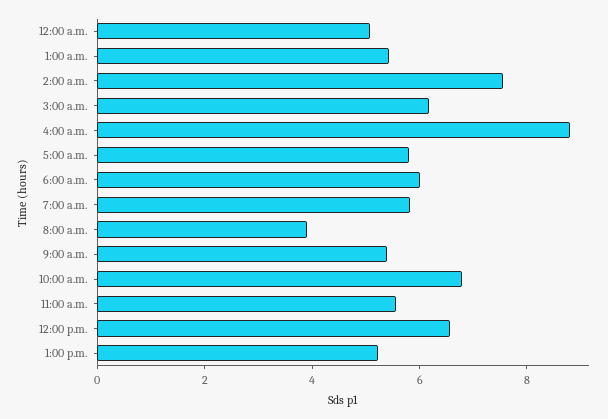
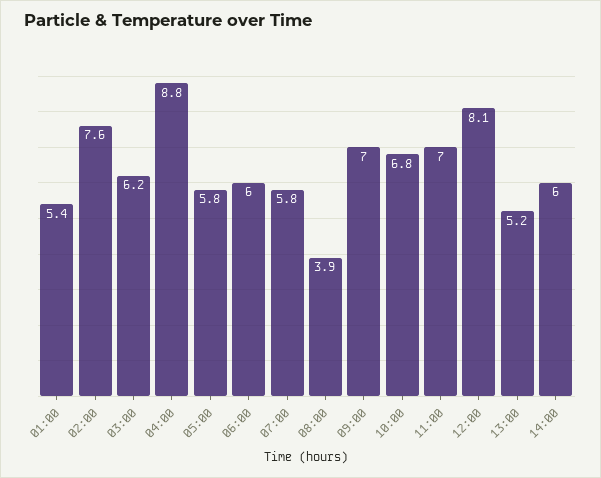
12:00 a.m.: 5 -> none
9:00 a.m.: 5.5 -> 7
11:00 a.m.: 5.5 -> 7
12:00 p.m.: 6.5 -> 8.1
14:00: none -> 6

